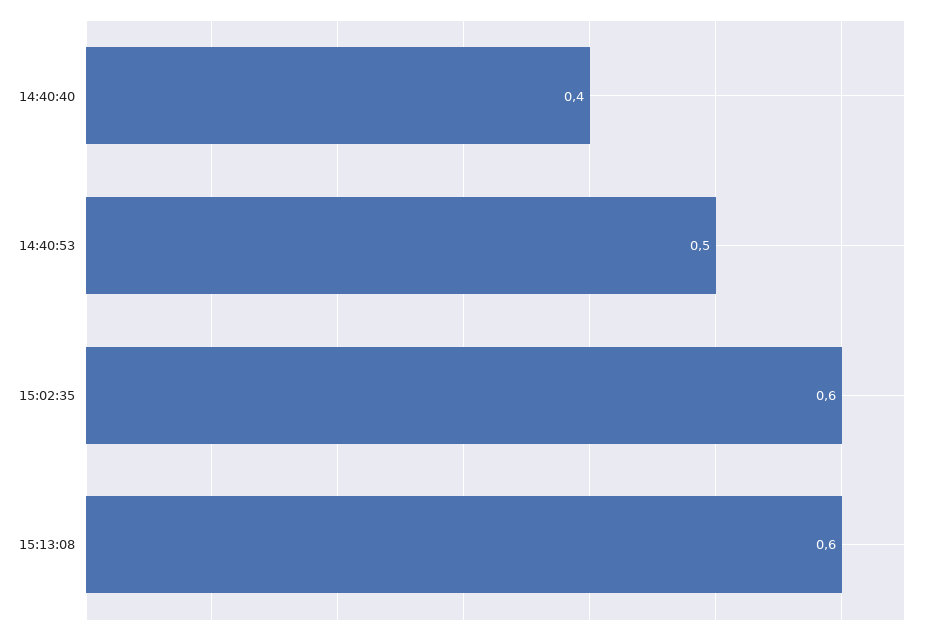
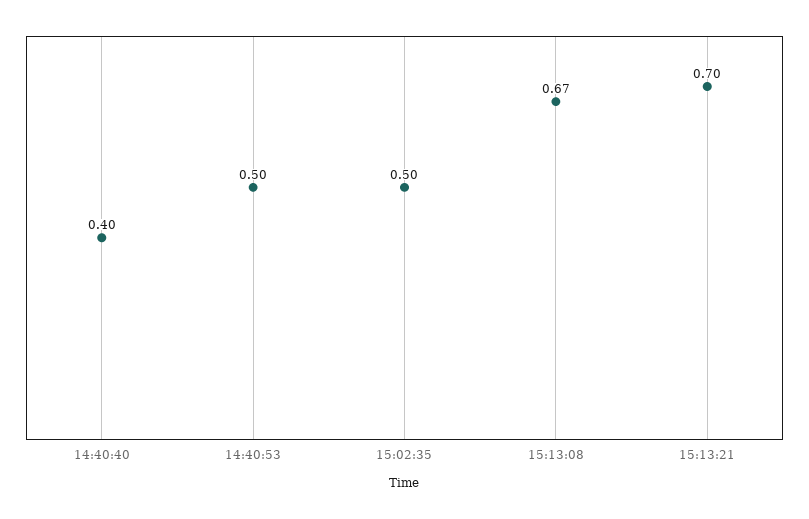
15:02:35: 0.6 -> 0.5
15:13:08: 0.6 -> 0.67
15:13:21: none -> 0.7

